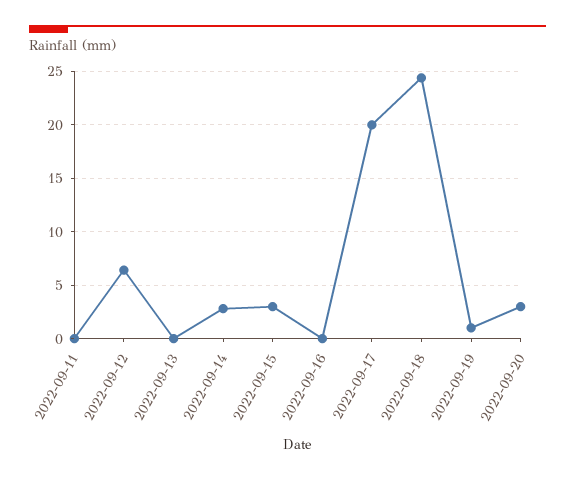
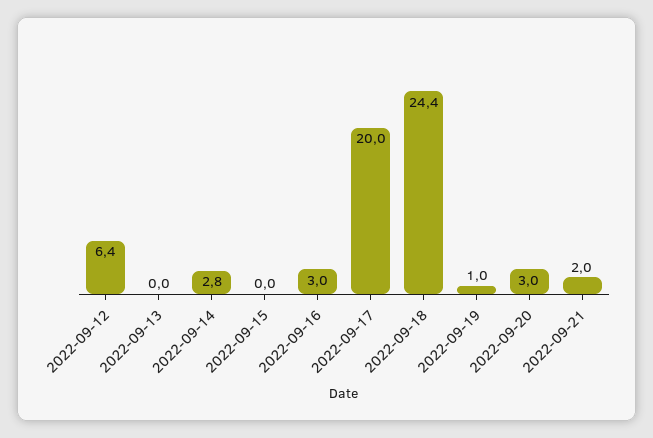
2022-09-11: 0 -> none
2022-09-15: 3 -> 0
2022-09-16: 0 -> 3
2022-09-21: none -> 2

